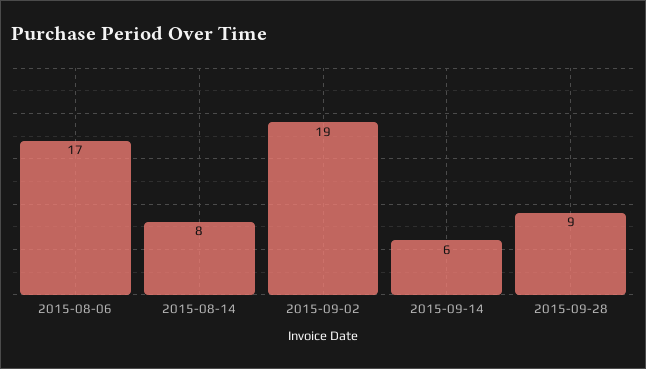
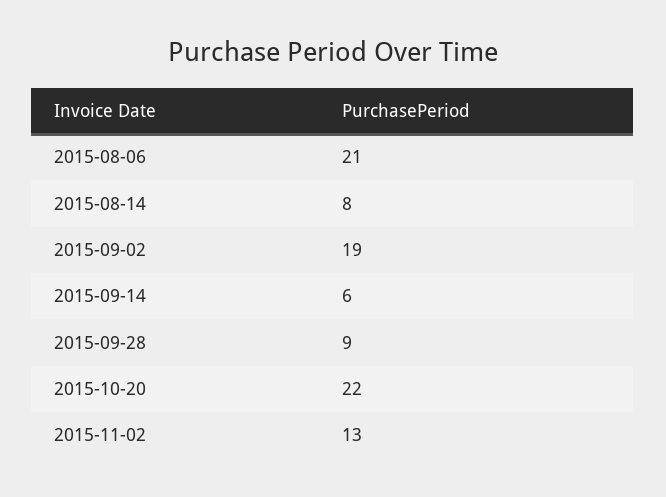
2015-08-06: 17 -> 21
2015-10-20: none -> 22
2015-11-02: none -> 13

